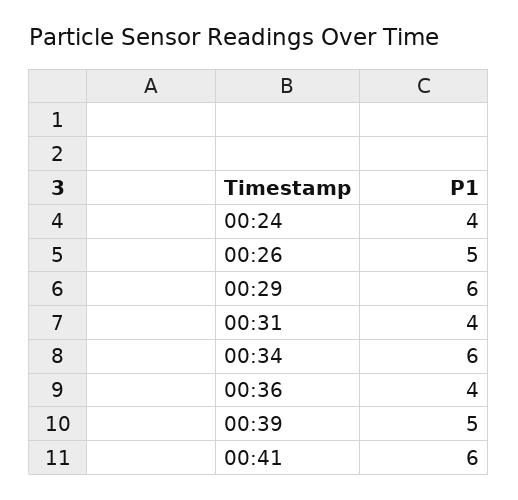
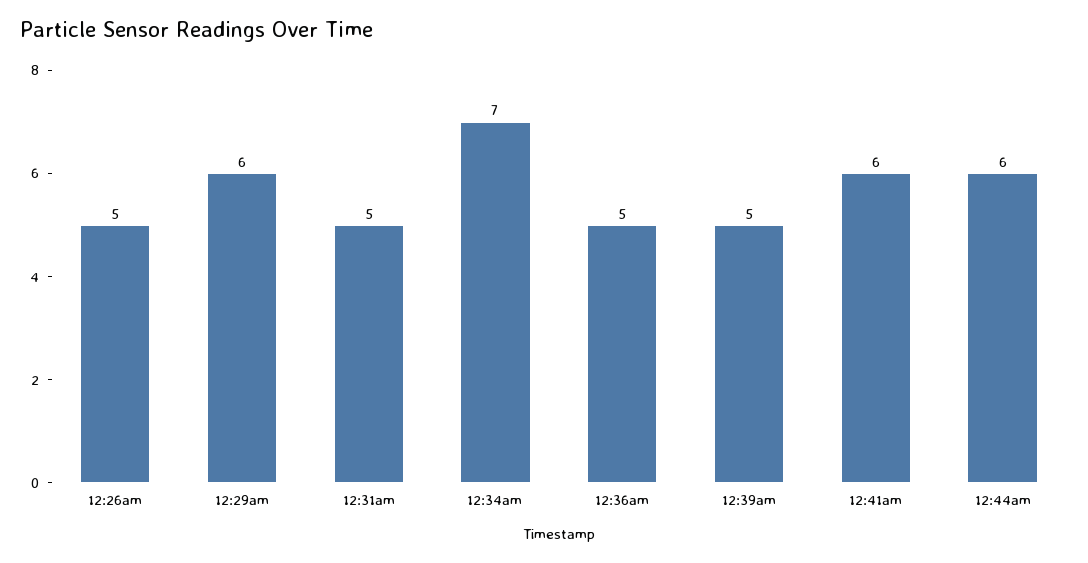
00:24: 4 -> none
00:31: 4 -> 5
00:34: 6 -> 7
00:36: 4 -> 5
12:44am: none -> 6

